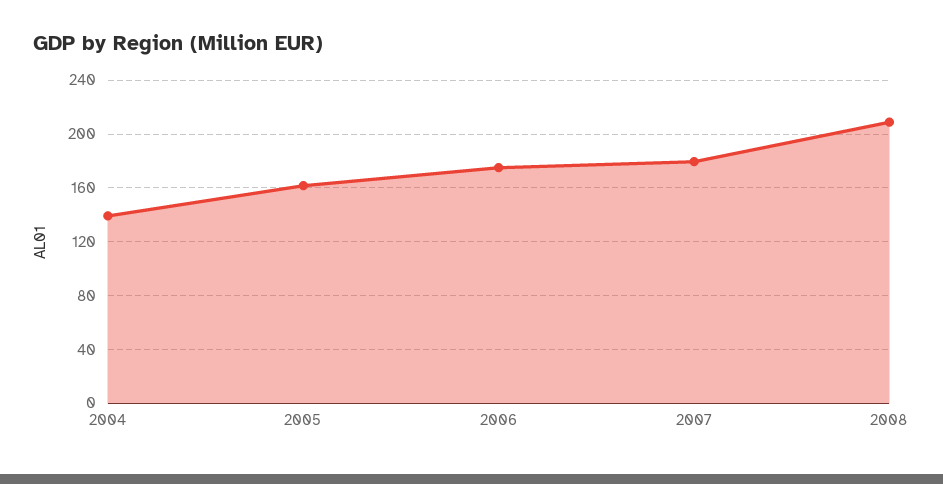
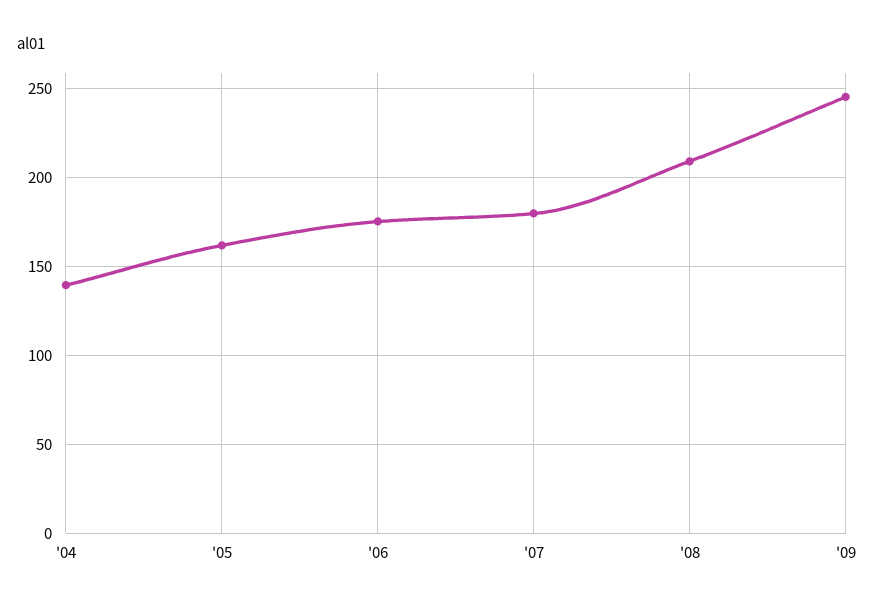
'09: none -> 245

